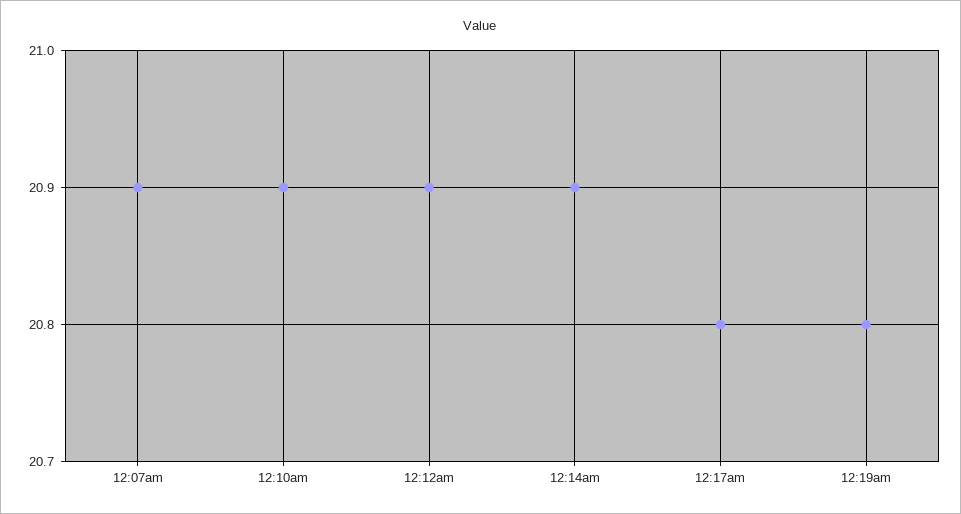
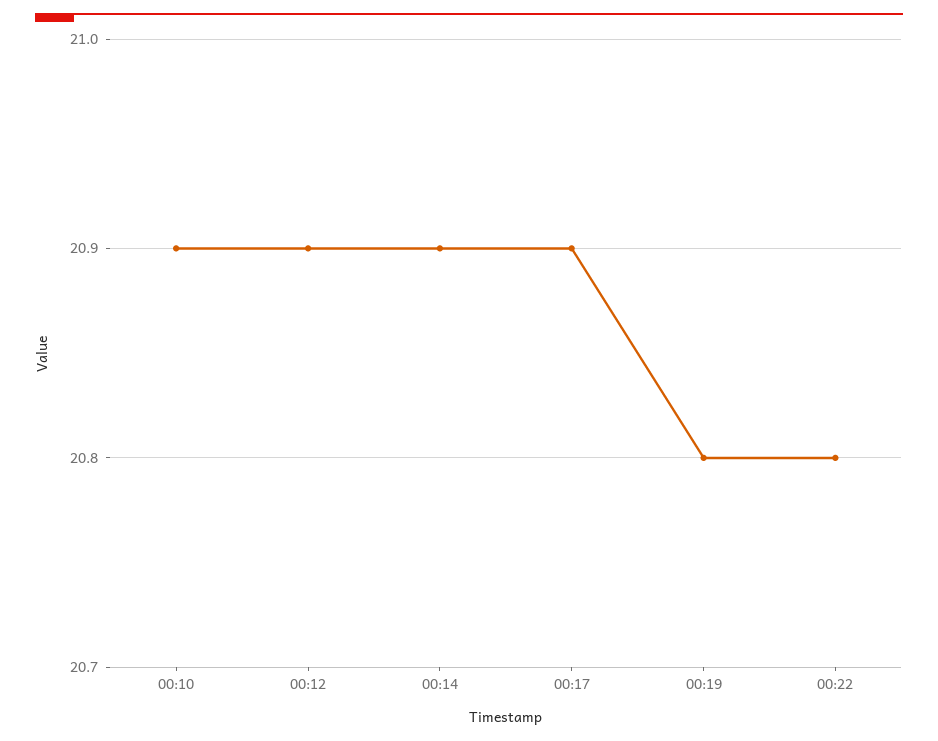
12:07am: 20.9 -> none
12:17am: 20.8 -> 20.9
00:22: none -> 20.8

